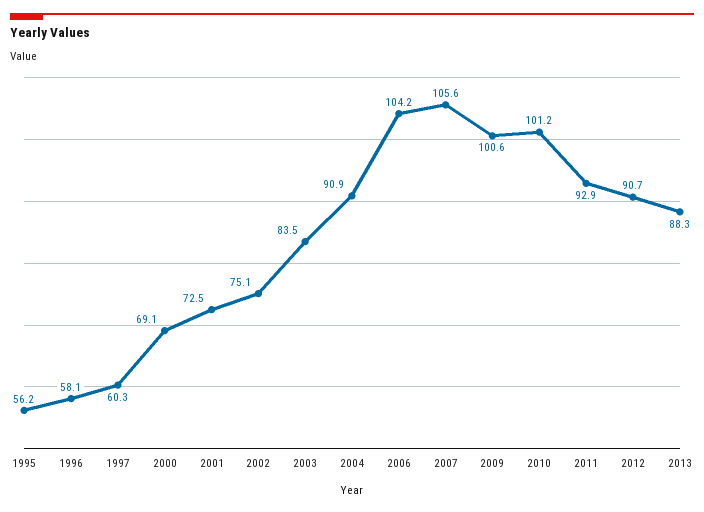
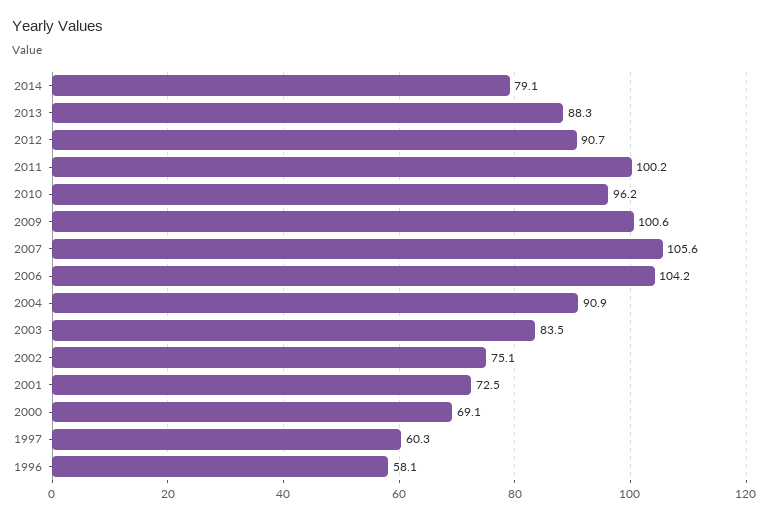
1995: 56.2 -> none
2010: 101.2 -> 96.2
2011: 92.9 -> 100.2
2014: none -> 79.1

